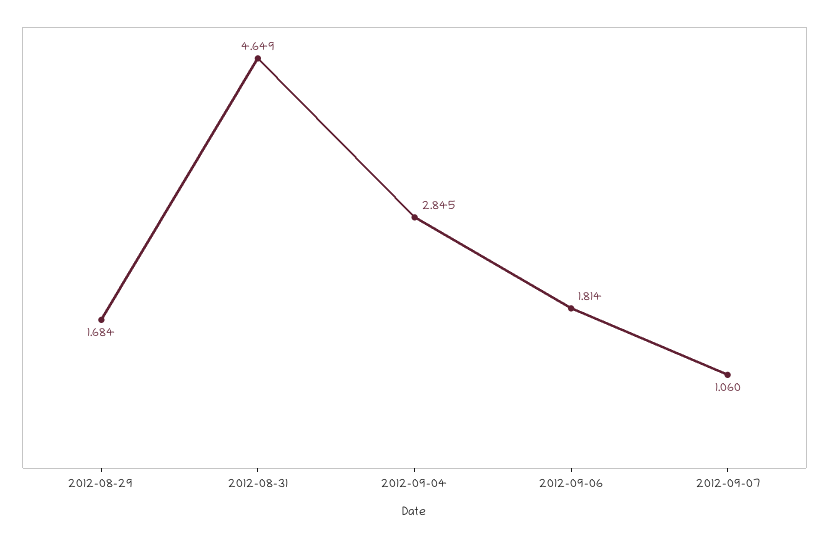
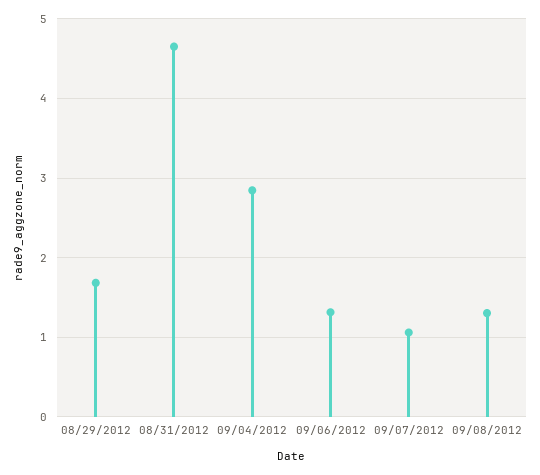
2012-09-06: 1.814 -> 1.3
09/08/2012: none -> 1.3

